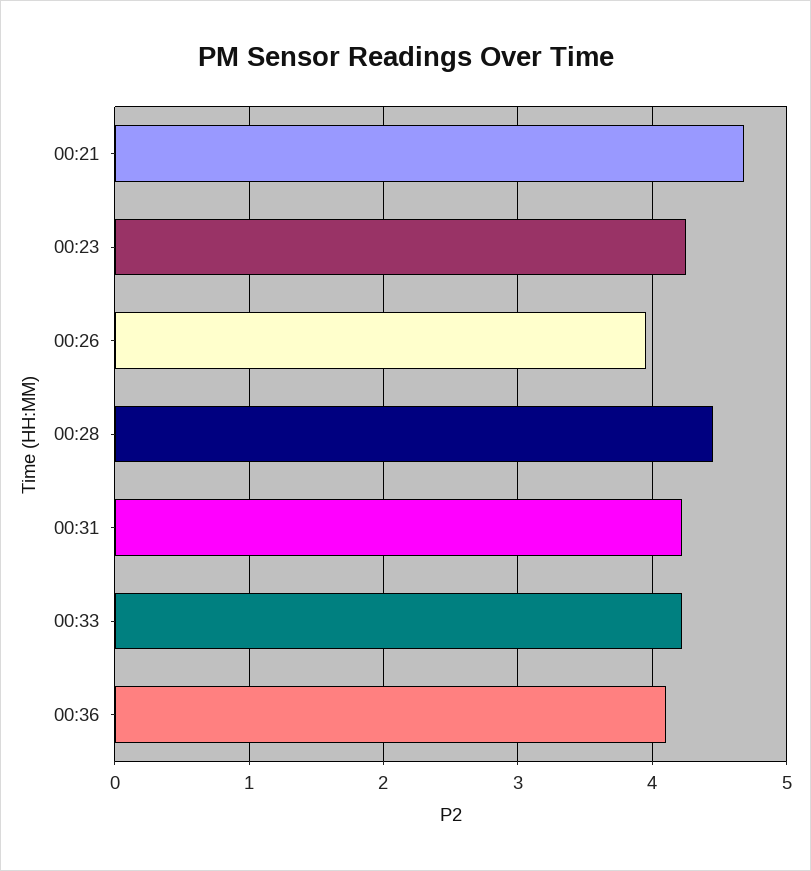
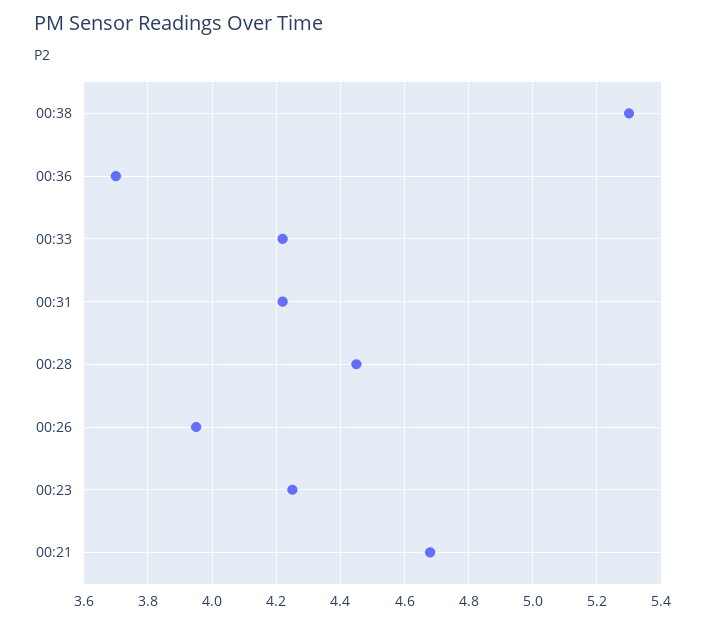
00:36: 4.1 -> 3.7
00:38: none -> 5.3

